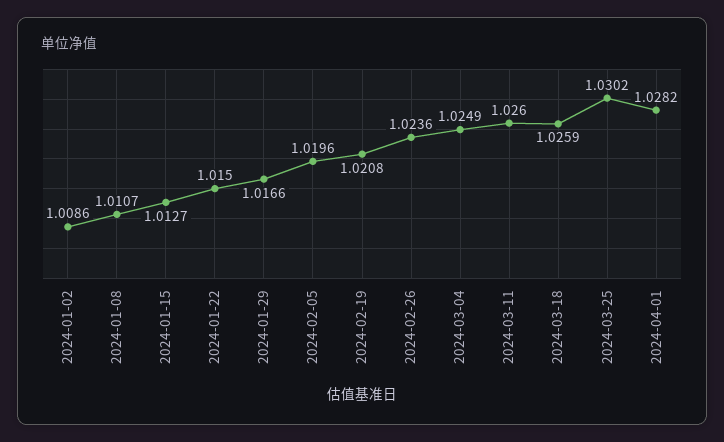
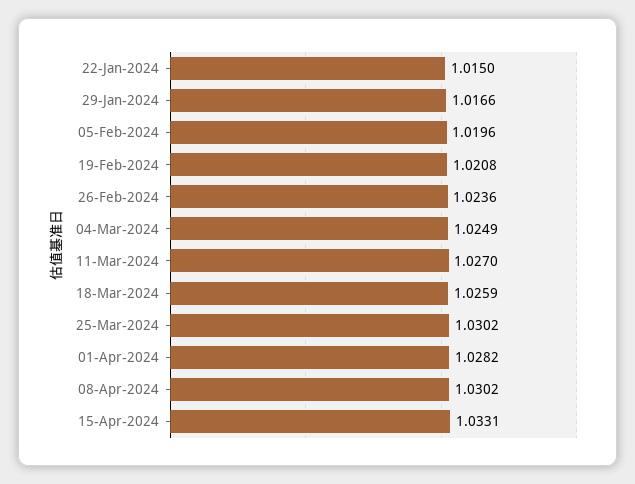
2024-01-02: 1.0086 -> none
2024-01-08: 1.0107 -> none
2024-01-15: 1.0127 -> none
2024-03-11: 1.026 -> 1.027
08-Apr-2024: none -> 1.0302
15-Apr-2024: none -> 1.0331

